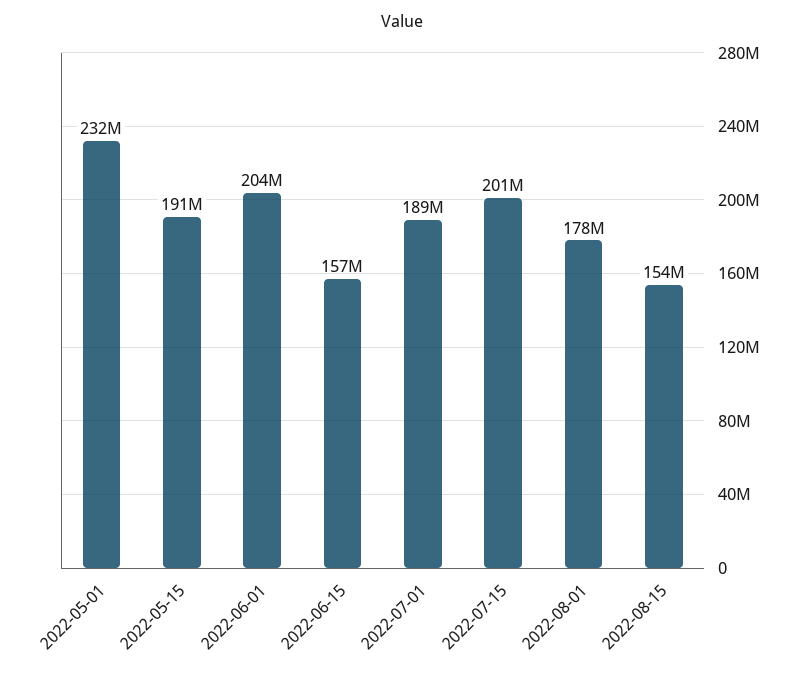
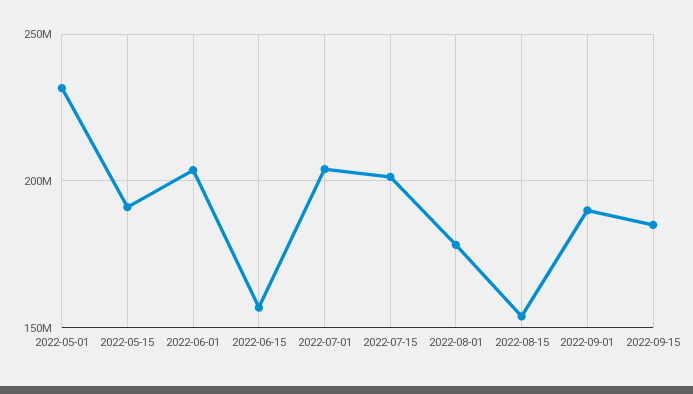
2022-07-01: 189000000 -> 205000000
2022-09-01: none -> 190000000
2022-09-15: none -> 185000000

